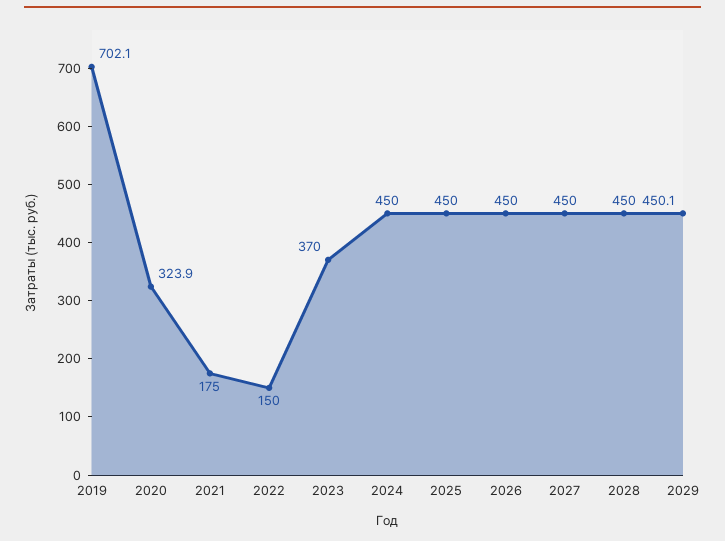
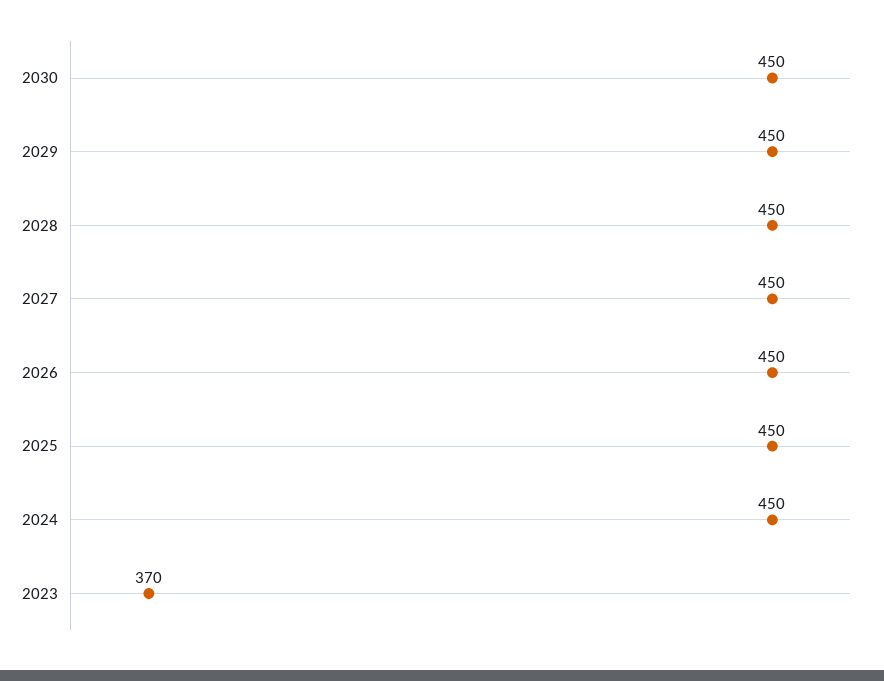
2019: 702.1 -> none
2020: 323.9 -> none
2021: 175 -> none
2022: 150 -> none
2030: none -> 450

